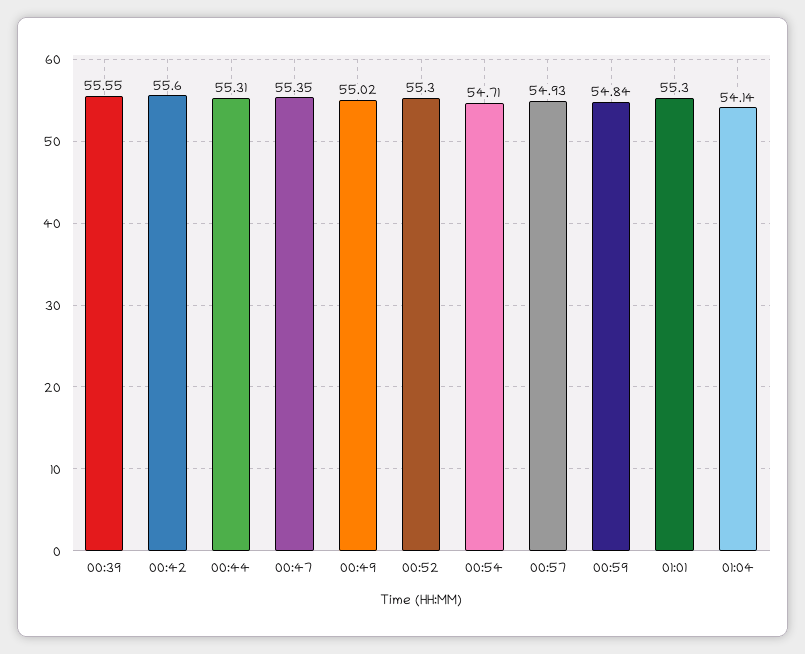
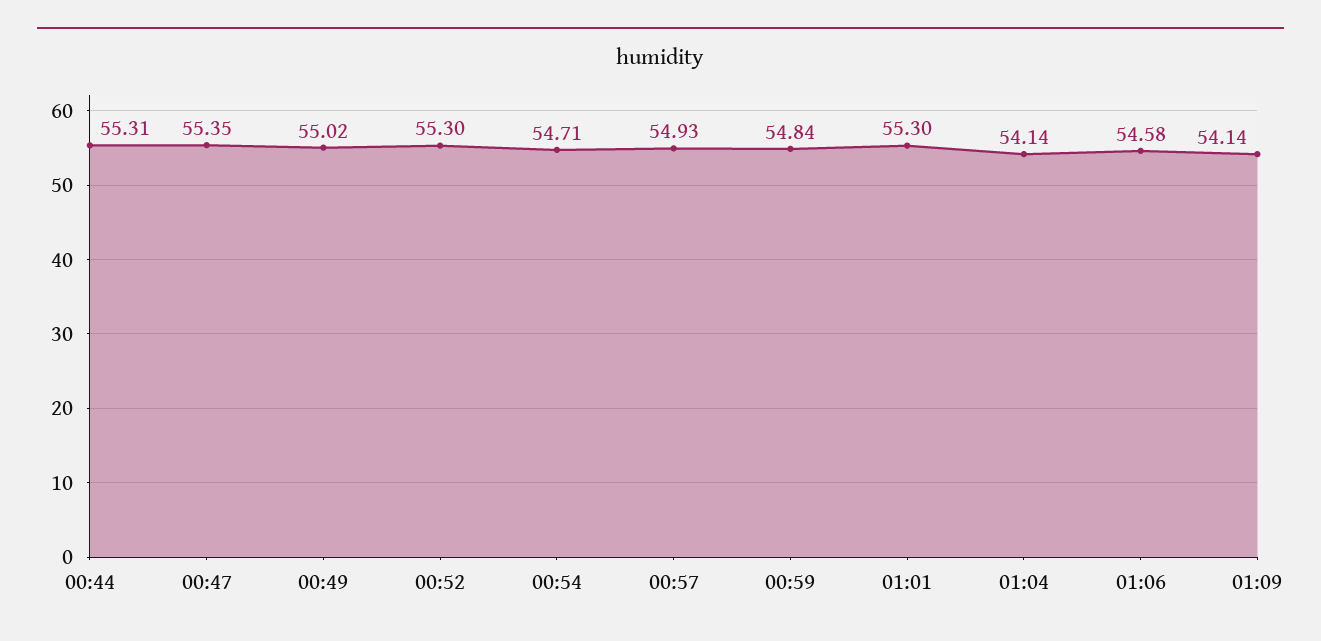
00:39: 55.55 -> none
00:42: 55.6 -> none
01:06: none -> 54.58
01:09: none -> 54.14

